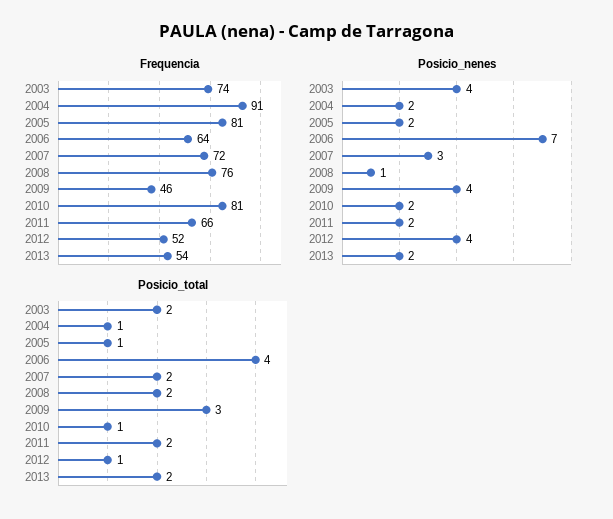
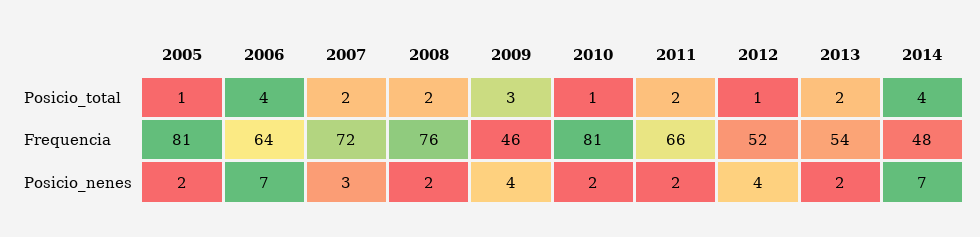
Frequencia, 2003: 74 -> none
Frequencia, 2004: 91 -> none
Posicio_nenes, 2003: 4 -> none
Posicio_nenes, 2004: 2 -> none
Posicio_nenes, 2008: 1 -> 2
Posicio_total, 2003: 2 -> none
Posicio_total, 2004: 1 -> none
Posicio_total, 2014: none -> 4
Frequencia, 2014: none -> 48
Posicio_nenes, 2014: none -> 7

